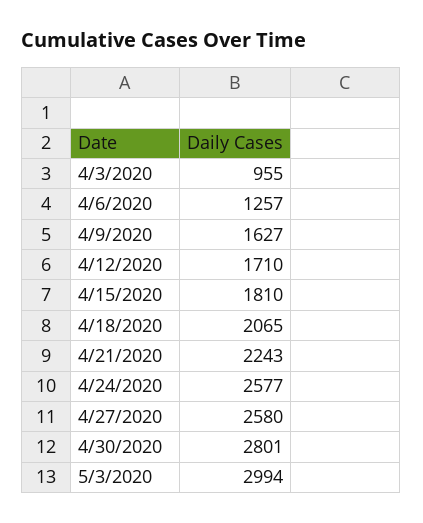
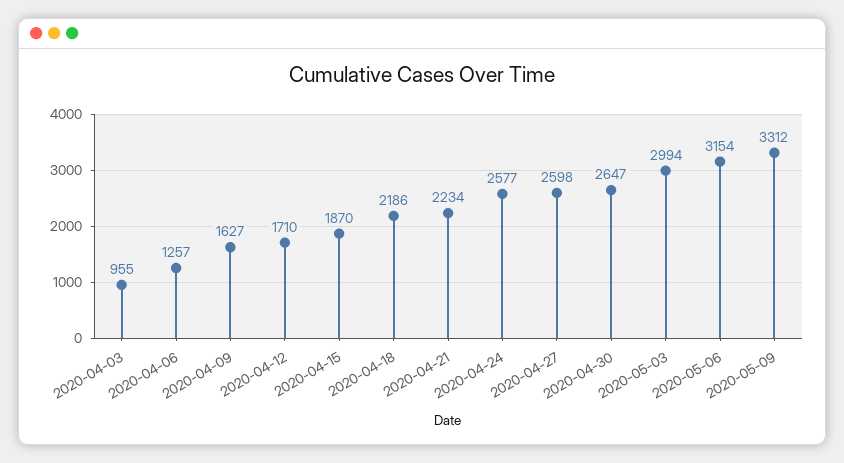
4/15/2020: 1810 -> 1870
4/18/2020: 2065 -> 2186
4/21/2020: 2243 -> 2234
4/27/2020: 2580 -> 2598
4/30/2020: 2801 -> 2647
2020-05-06: none -> 3154
2020-05-09: none -> 3312

